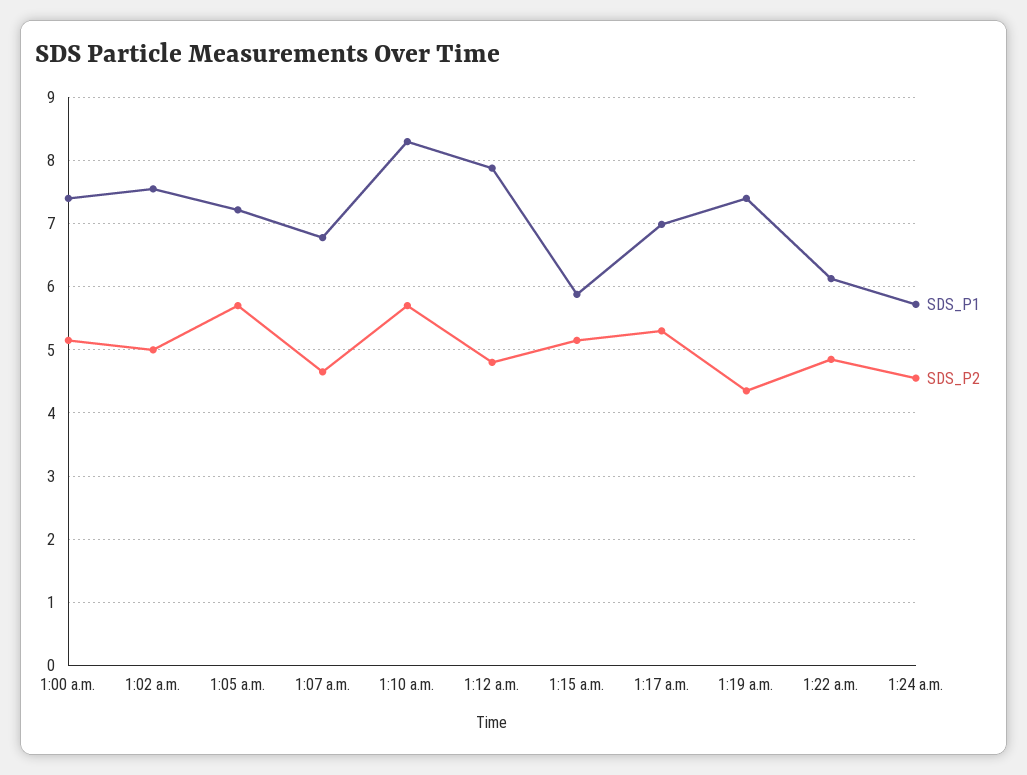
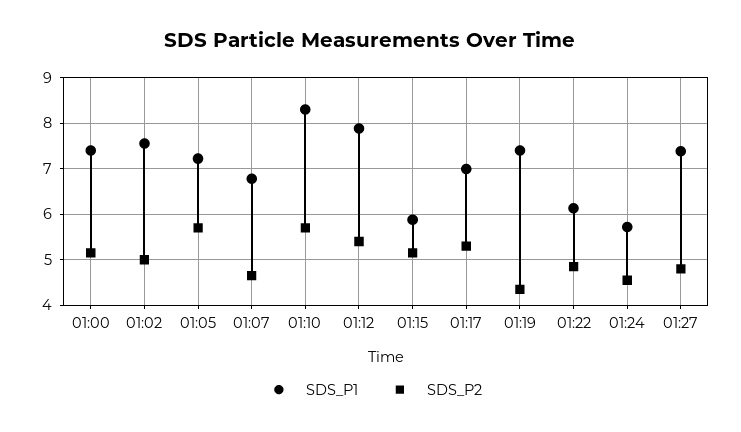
SDS_P2, 1:12 a.m.: 4.8 -> 5.4
SDS_P1, 01:27: none -> 7.4
SDS_P2, 01:27: none -> 4.8

